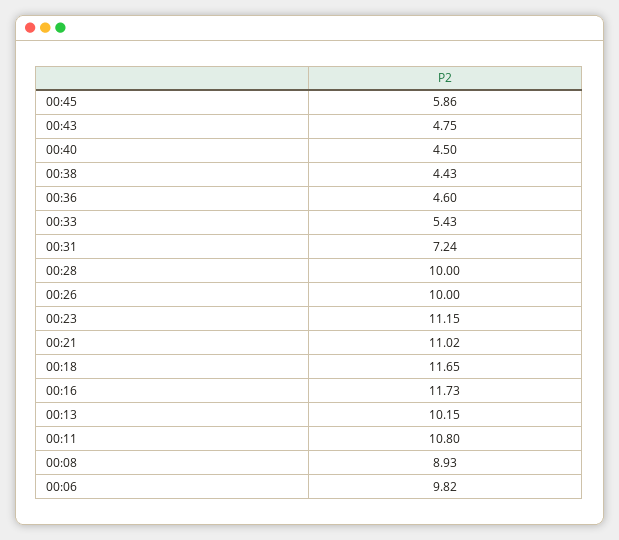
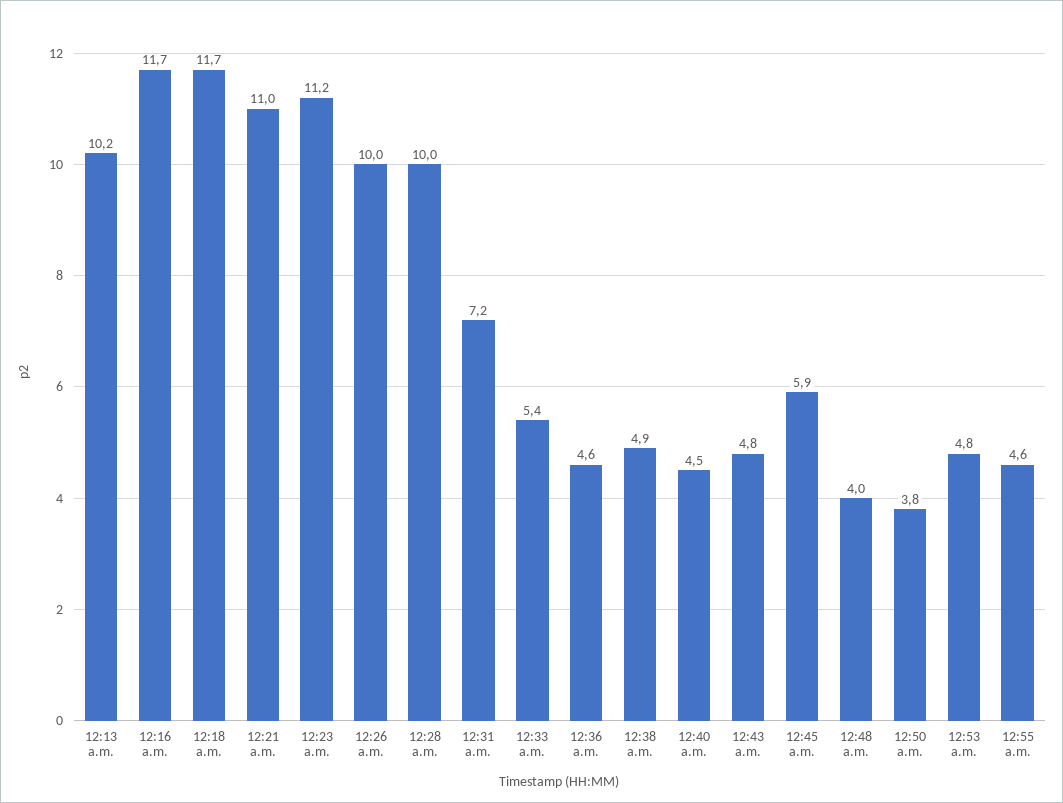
00:38: 4.43 -> 4.9
00:11: 10.8 -> none
00:08: 8.93 -> none
00:06: 9.82 -> none
12:48 a.m.: none -> 4
12:50 a.m.: none -> 3.8
12:53 a.m.: none -> 4.8
12:55 a.m.: none -> 4.6

